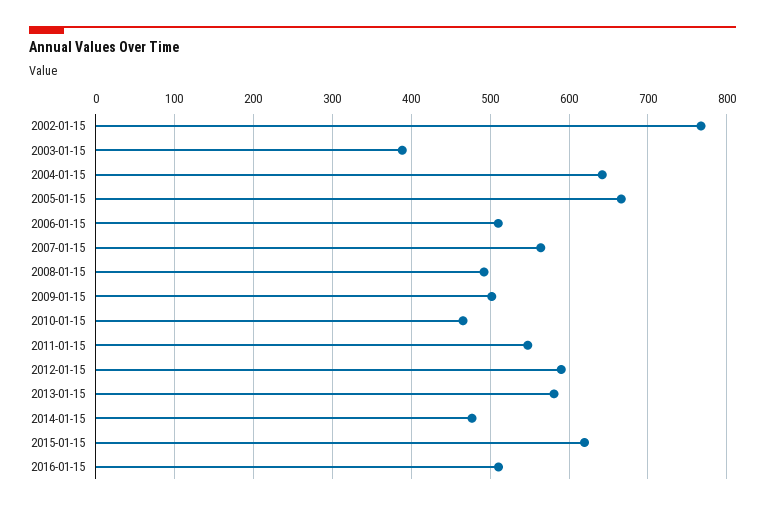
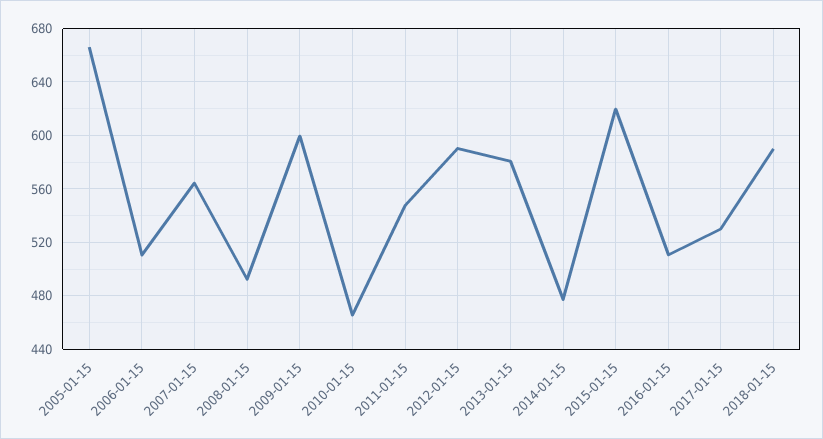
2002-01-15: 770 -> none
2003-01-15: 390 -> none
2004-01-15: 640 -> none
2009-01-15: 500 -> 600
2017-01-15: none -> 530
2018-01-15: none -> 590

